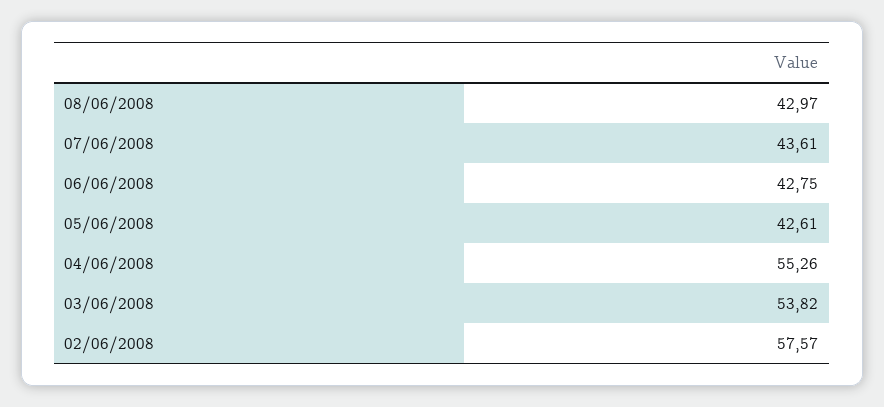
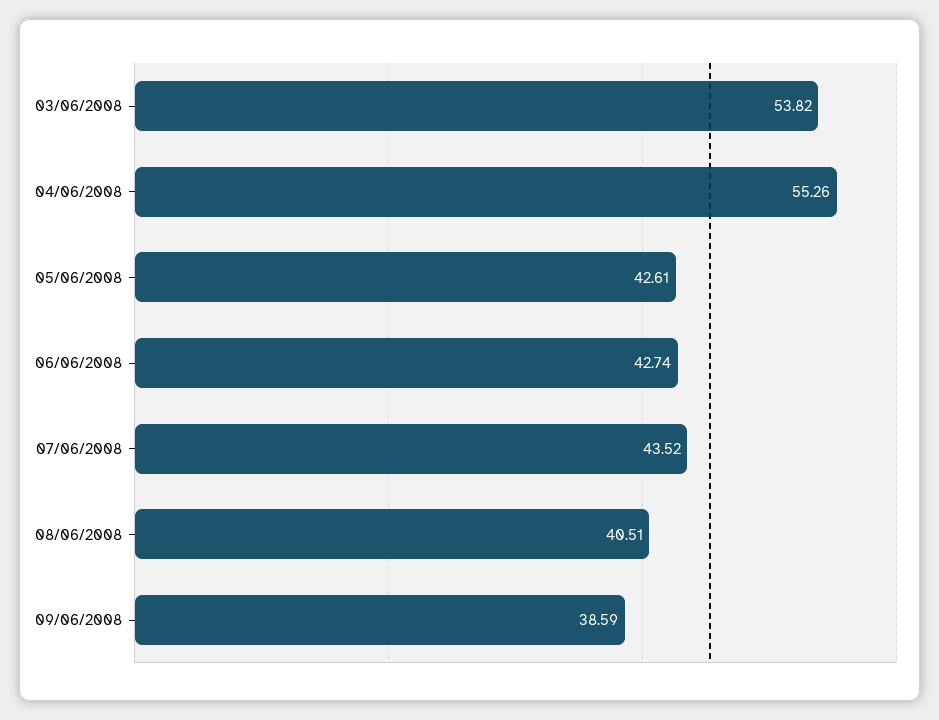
08/06/2008: 42.97 -> 40.51
07/06/2008: 43.61 -> 43.52
06/06/2008: 42.75 -> 42.74
02/06/2008: 57.57 -> none
09/06/2008: none -> 38.59

